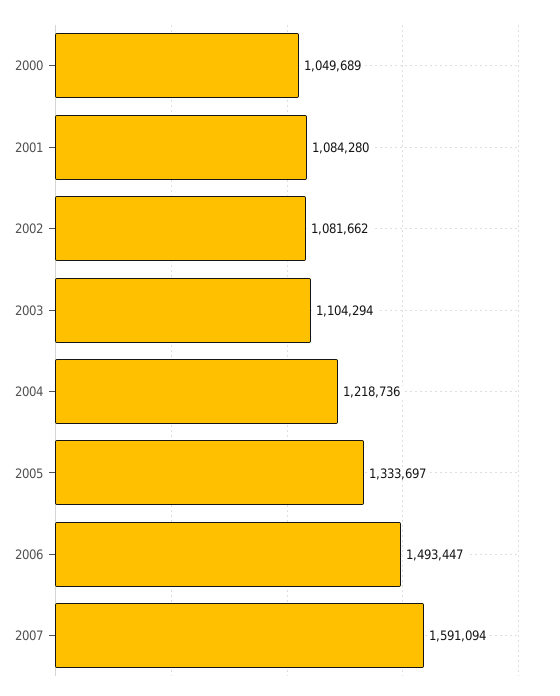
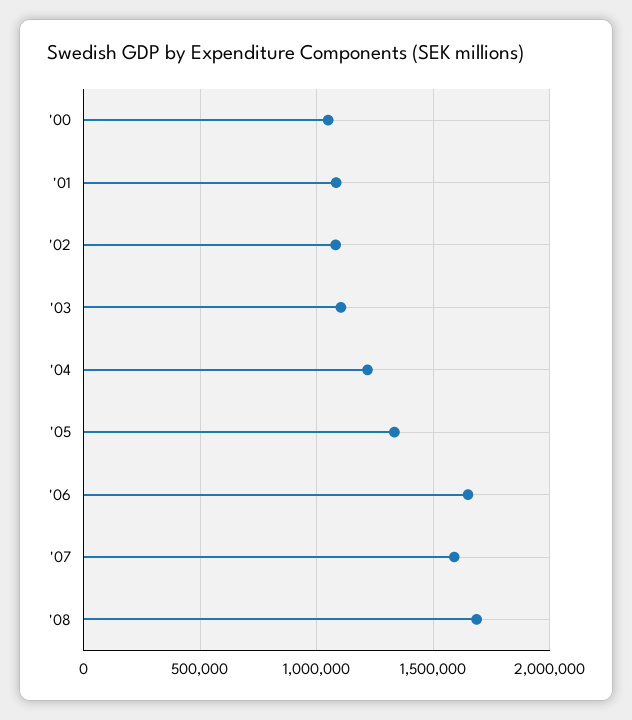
2006: 1493447 -> 1650000
'08: none -> 1700000

